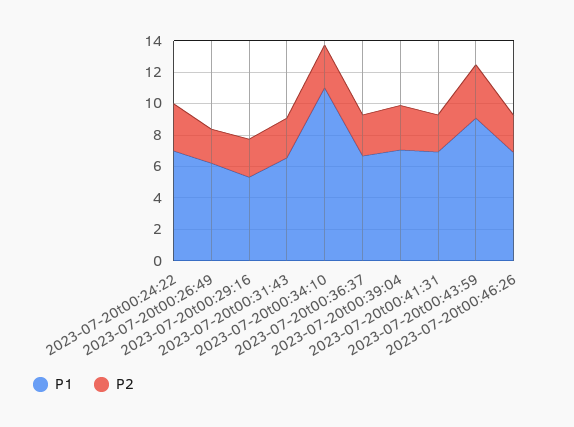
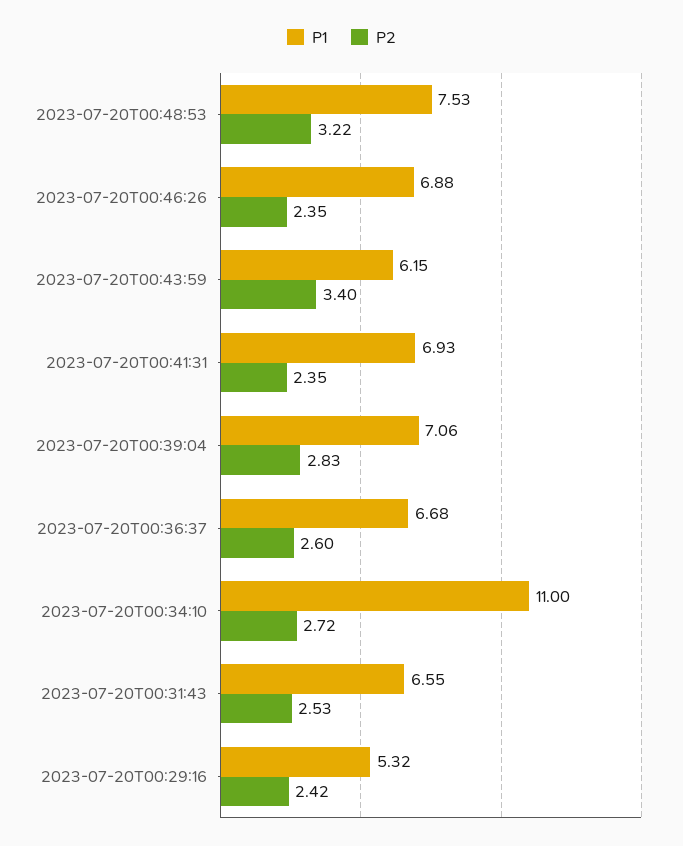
P1, 2023-07-20t00:24:22: 7 -> none
P2, 2023-07-20t00:24:22: 3 -> none
P1, 2023-07-20t00:26:49: 6 -> none
P2, 2023-07-20t00:26:49: 2 -> none
P1, 2023-07-20t00:43:59: 9 -> 6.15
P1, 2023-07-20T00:48:53: none -> 7.53
P2, 2023-07-20T00:48:53: none -> 3.22

